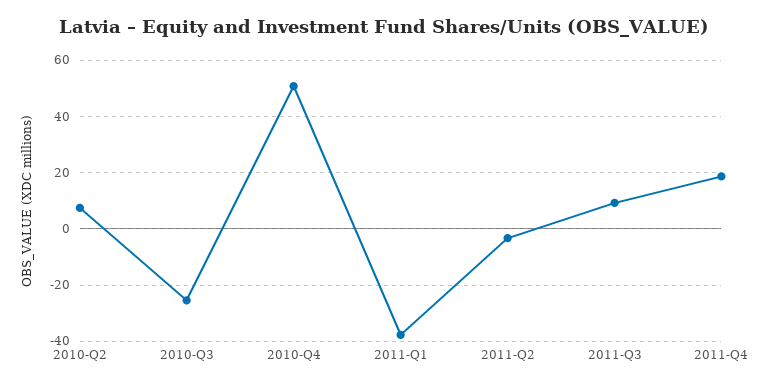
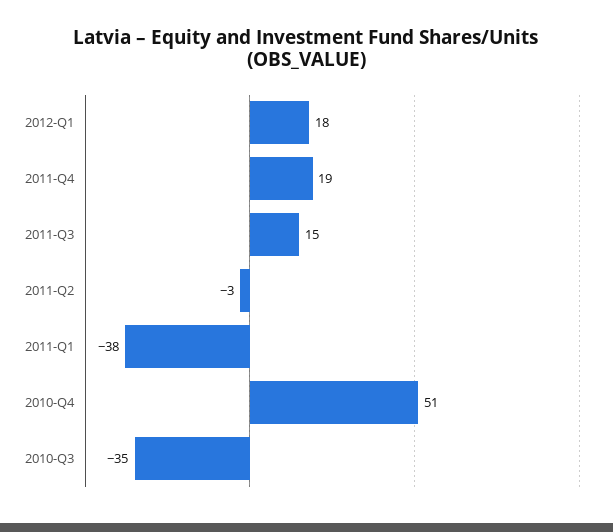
2010-Q2: 7.5 -> none
2010-Q3: -25 -> -35
2011-Q3: 10 -> 15
2012-Q1: none -> 18

